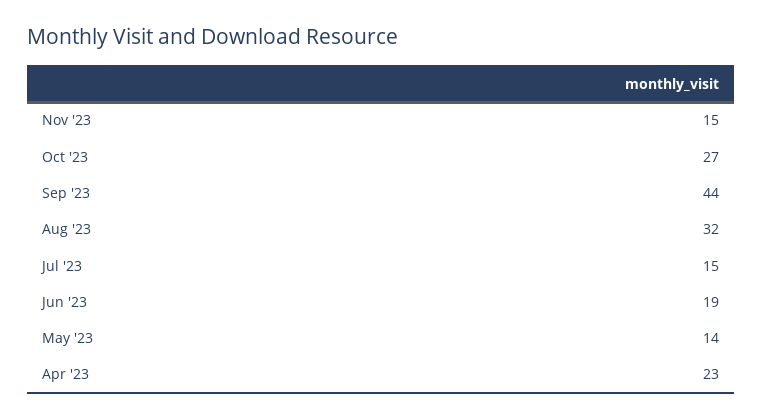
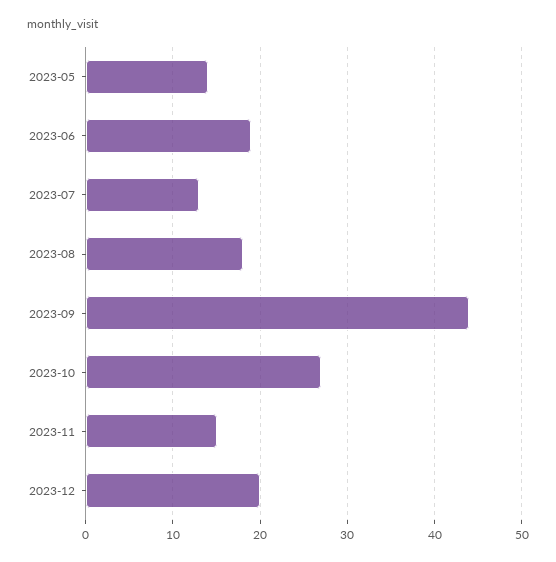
Aug '23: 32 -> 18
Jul '23: 15 -> 13
Apr '23: 23 -> none
2023-12: none -> 20

